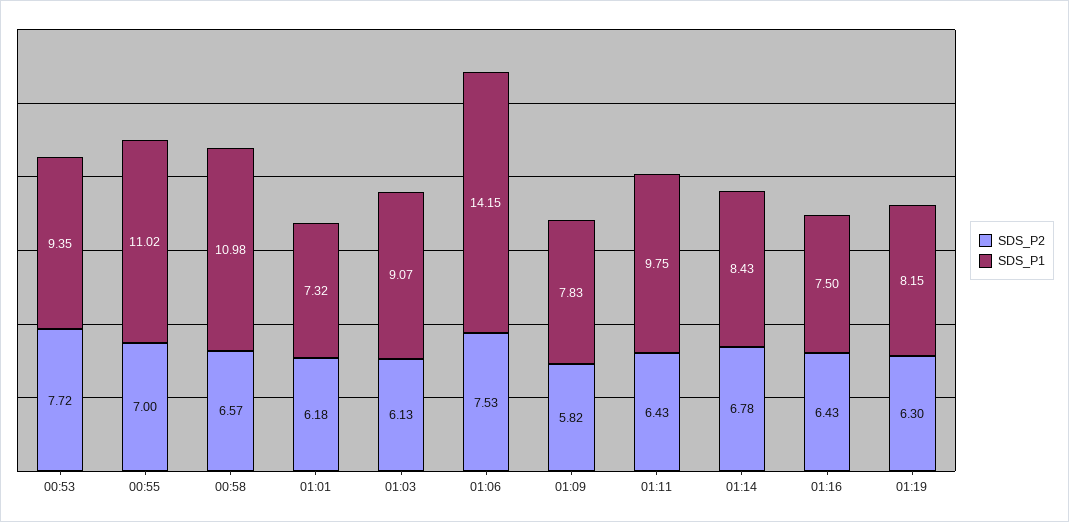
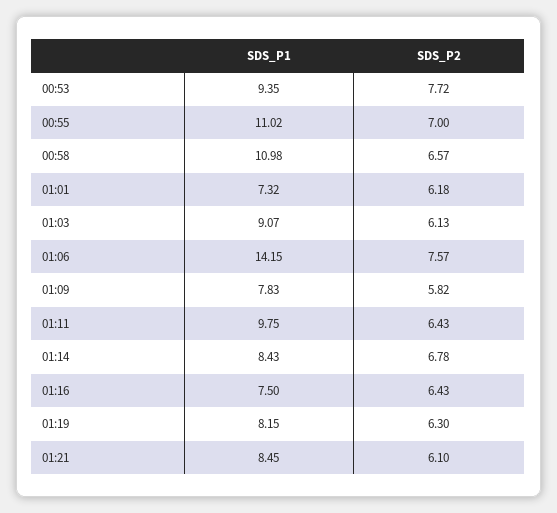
SDS_P2, 01:06: 7.53 -> 7.57
SDS_P1, 01:21: none -> 8.45
SDS_P2, 01:21: none -> 6.1

